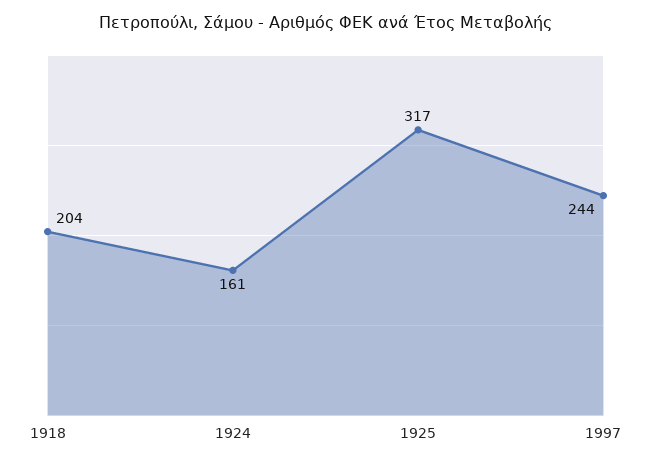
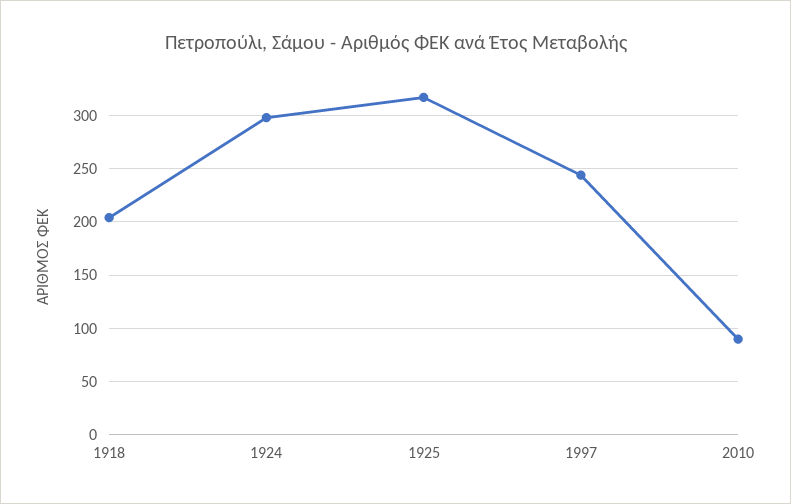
1924: 161 -> 300
2010: none -> 90

